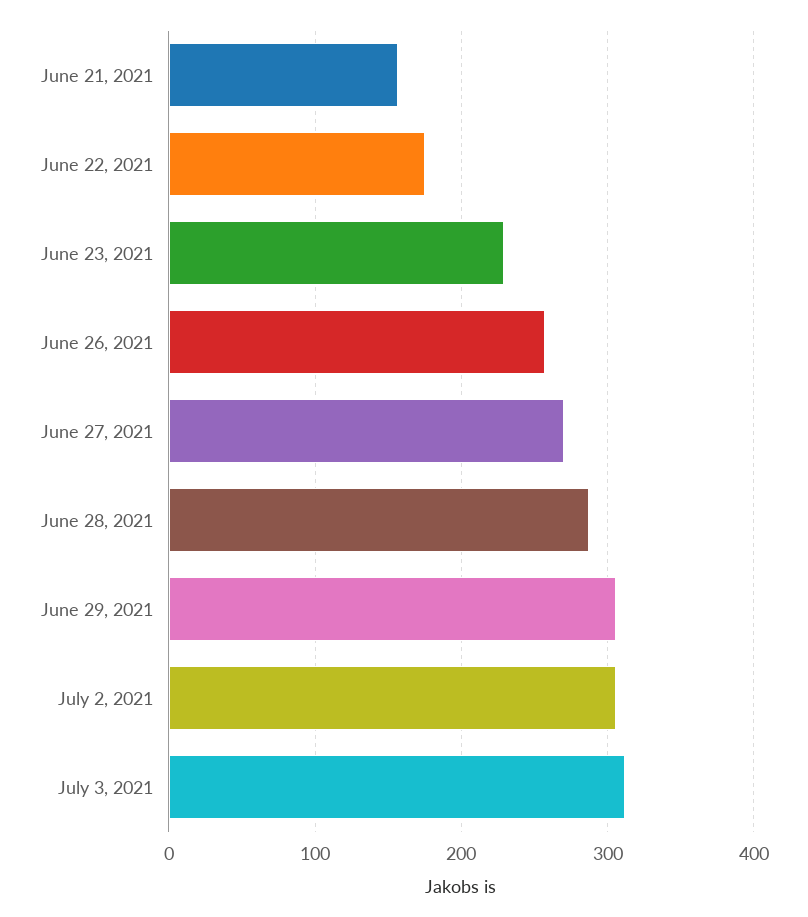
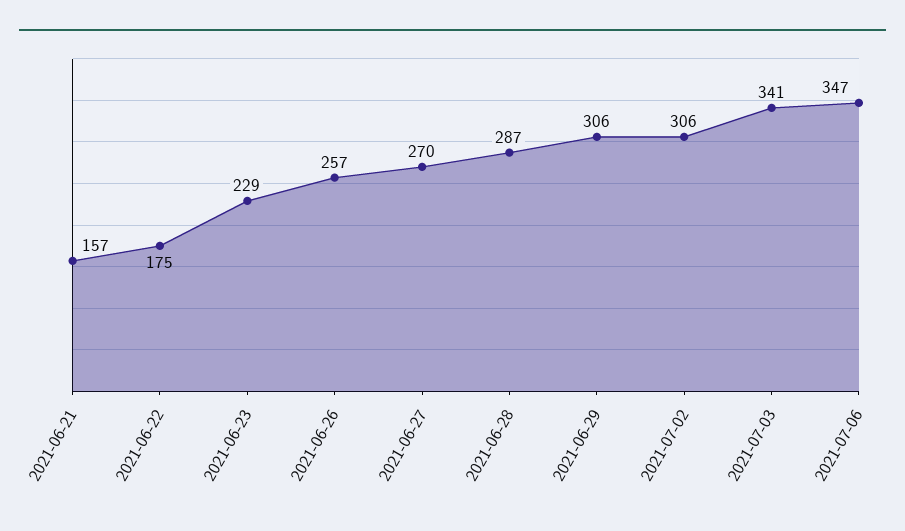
July 3, 2021: 310 -> 341
2021-07-06: none -> 347

